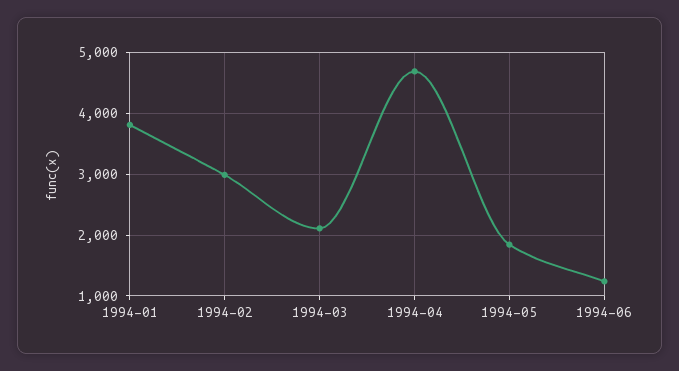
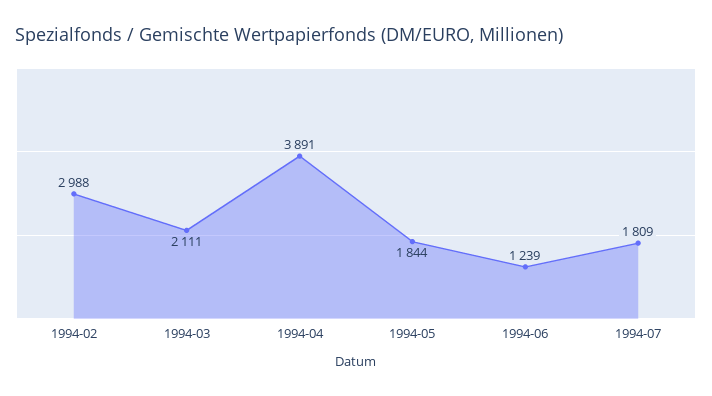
1994-01: 3800 -> none
1994-04: 4700 -> 3891
1994-07: none -> 1809

